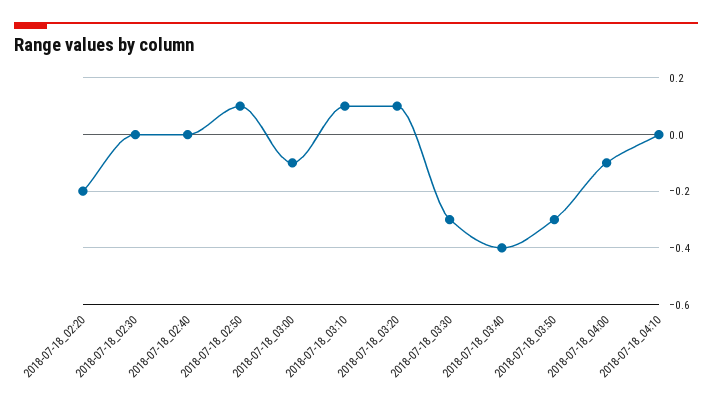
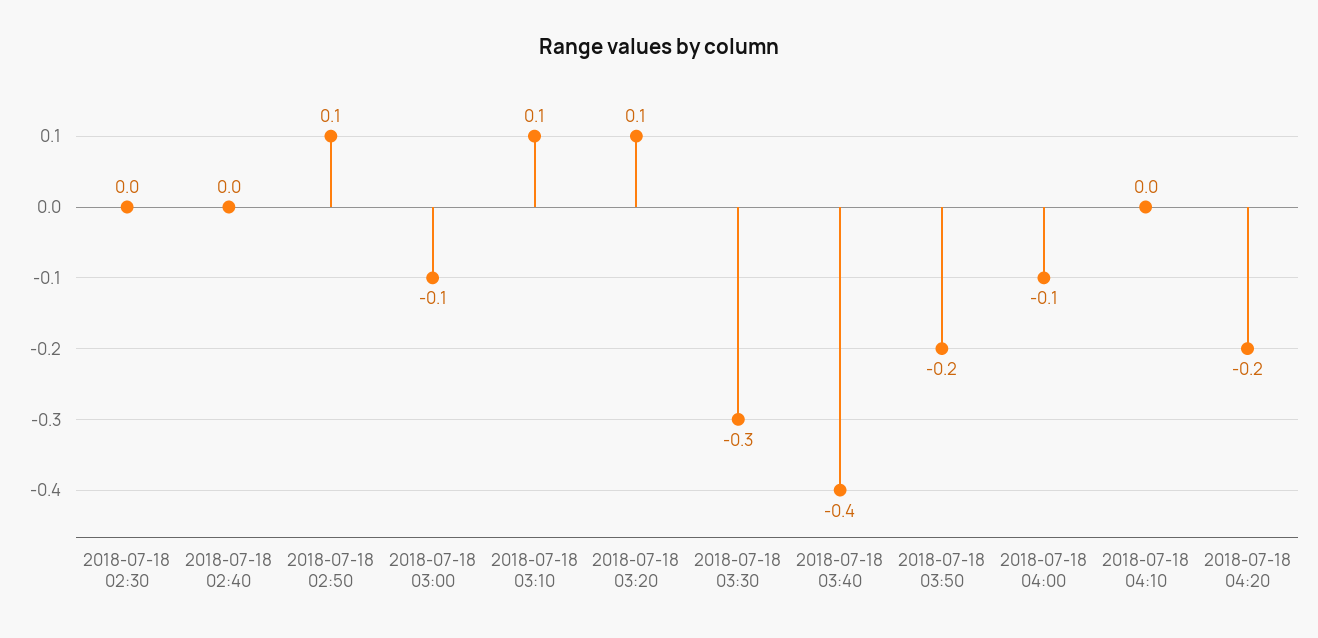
2018-07-18_02:20: -0.2 -> none
2018-07-18_03:50: -0.3 -> -0.2
2018-07-18 04:20: none -> -0.2

